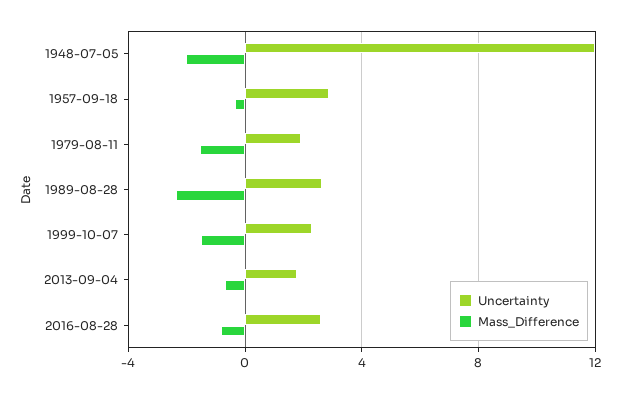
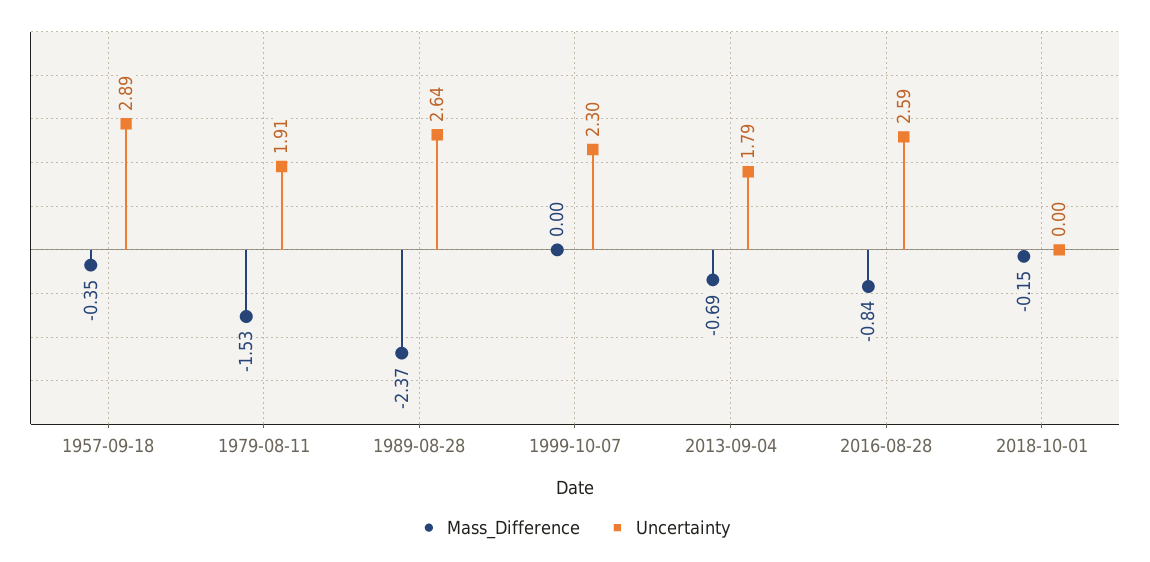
Uncertainty, 1948-07-05: 12 -> none
Mass_Difference, 1948-07-05: -2 -> none
Mass_Difference, 1999-10-07: -1.5 -> 0
Mass_Difference, 2018-10-01: none -> -0.15
Uncertainty, 2018-10-01: none -> 0

